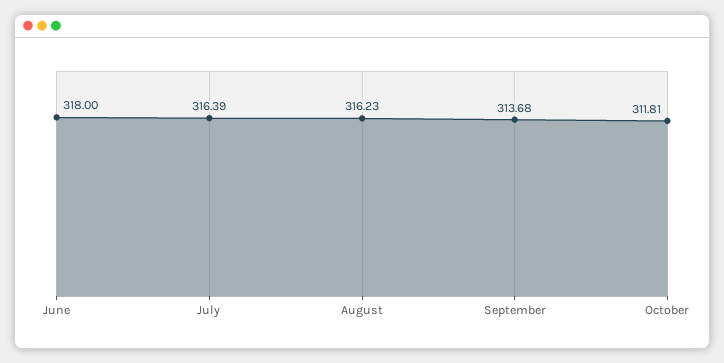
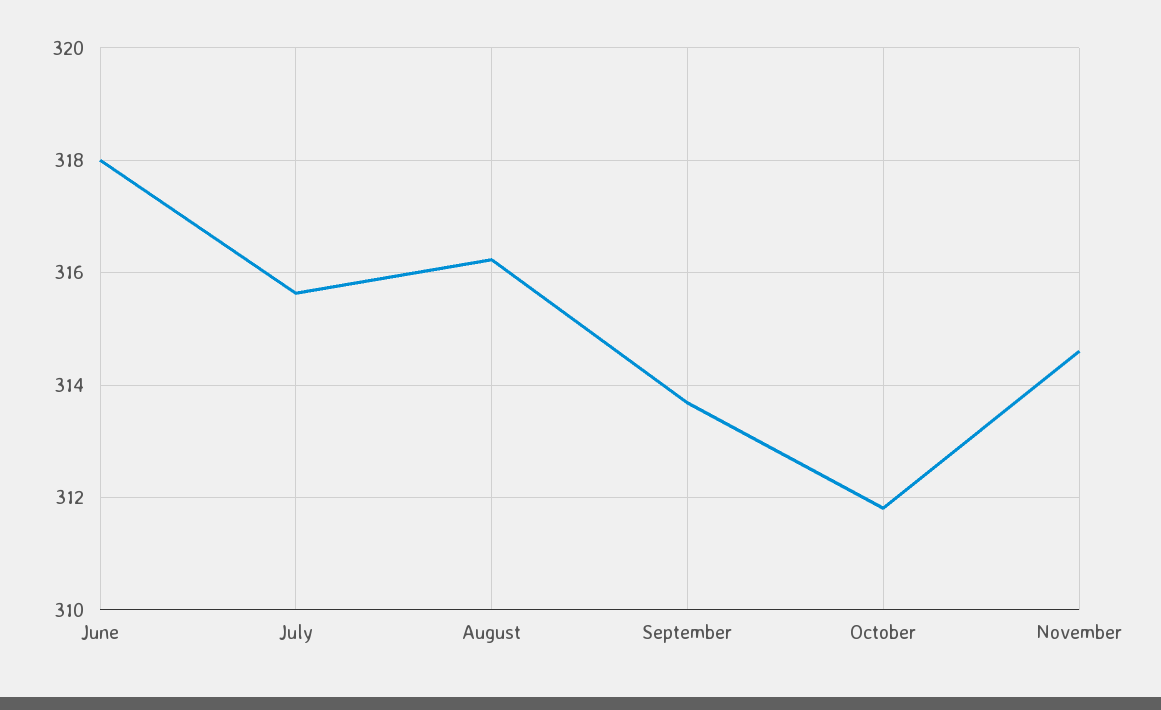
July: 316.39 -> 315.6
November: none -> 314.6

